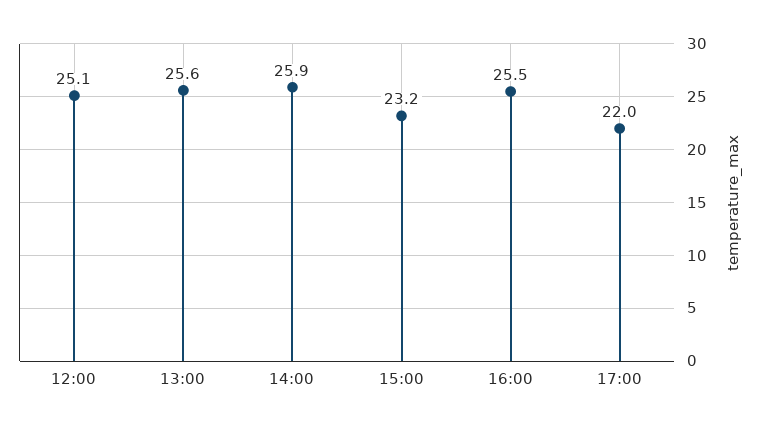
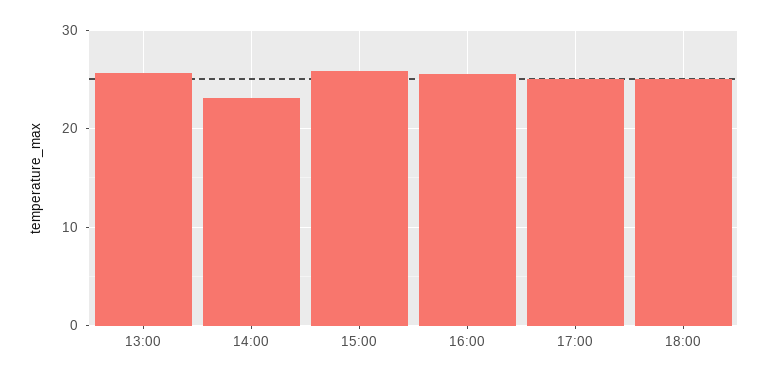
12:00: 25.1 -> none
14:00: 25.9 -> 23
15:00: 23.2 -> 26
17:00: 22 -> 25
18:00: none -> 25

